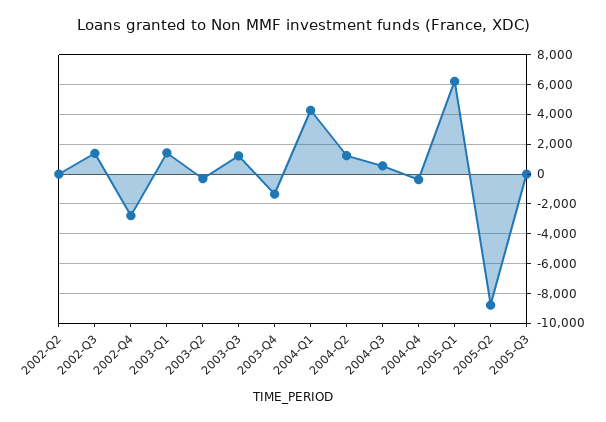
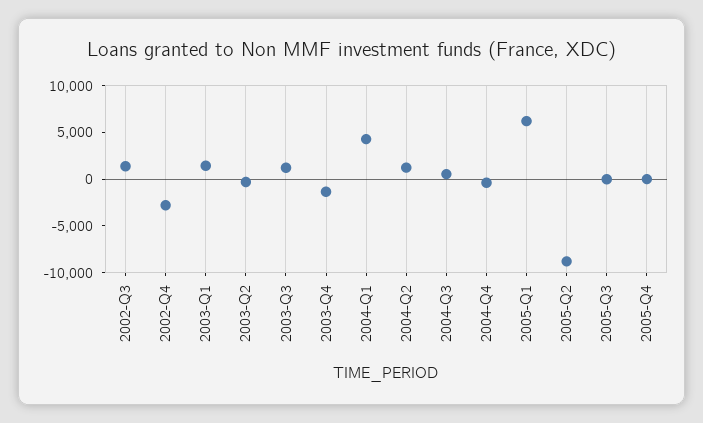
2002-Q2: 0 -> none
2005-Q4: none -> 0

